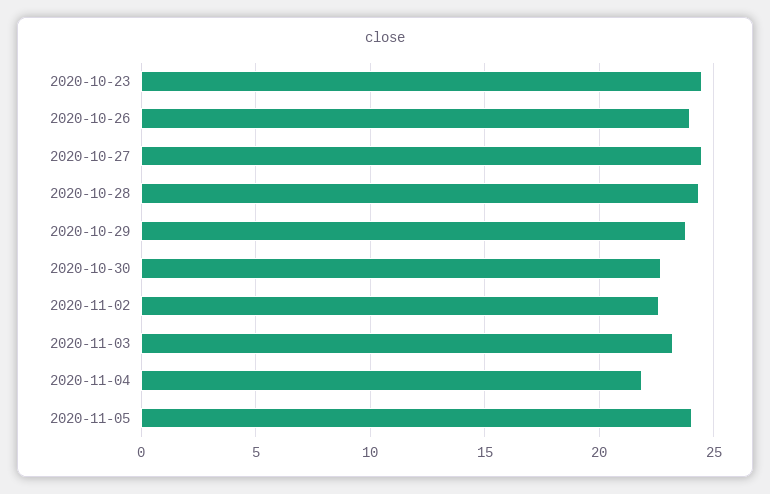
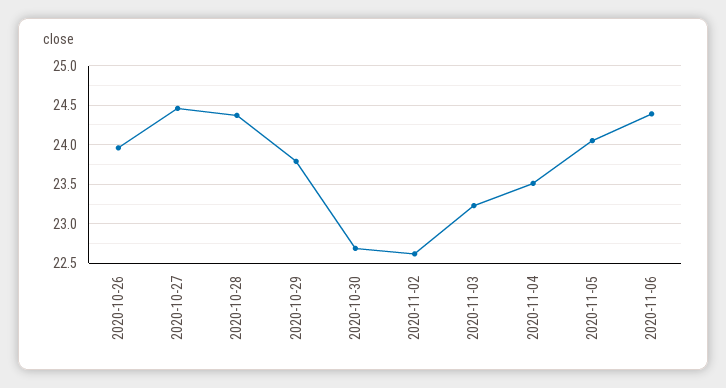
2020-10-23: 24.5 -> none
2020-11-04: 22 -> 23.5
2020-11-06: none -> 24.4

